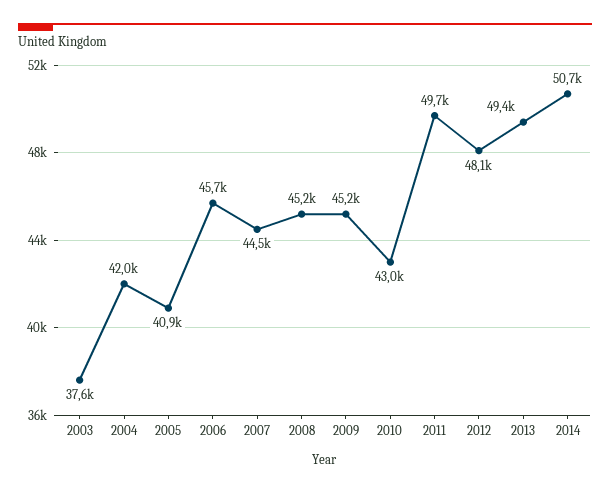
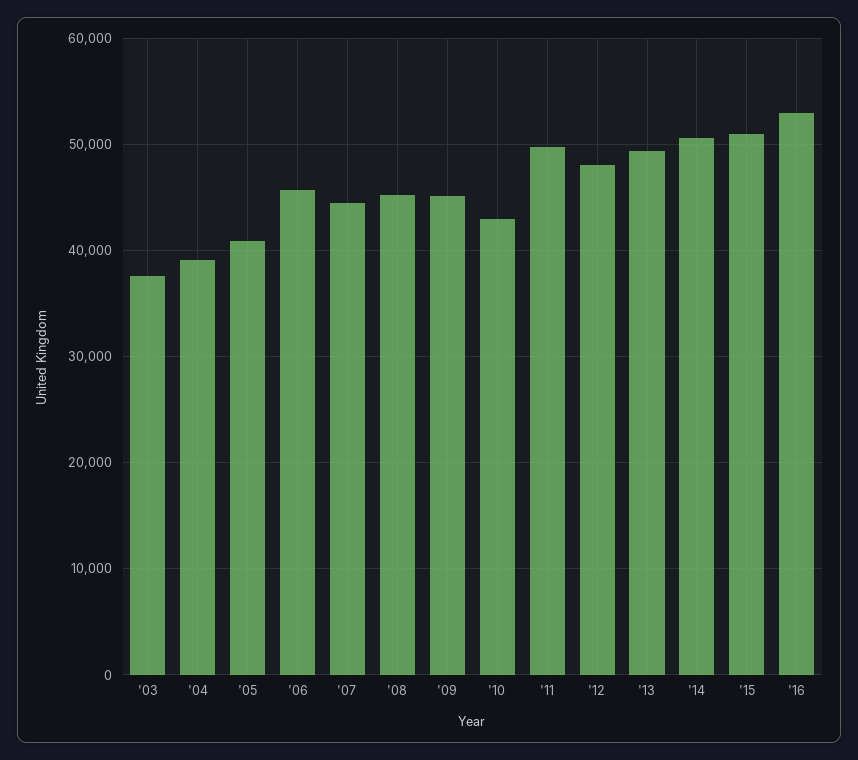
2004: 42000 -> 39000
'15: none -> 51000
'16: none -> 53000

